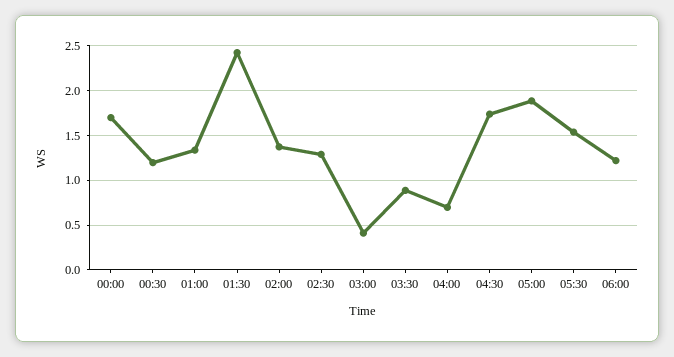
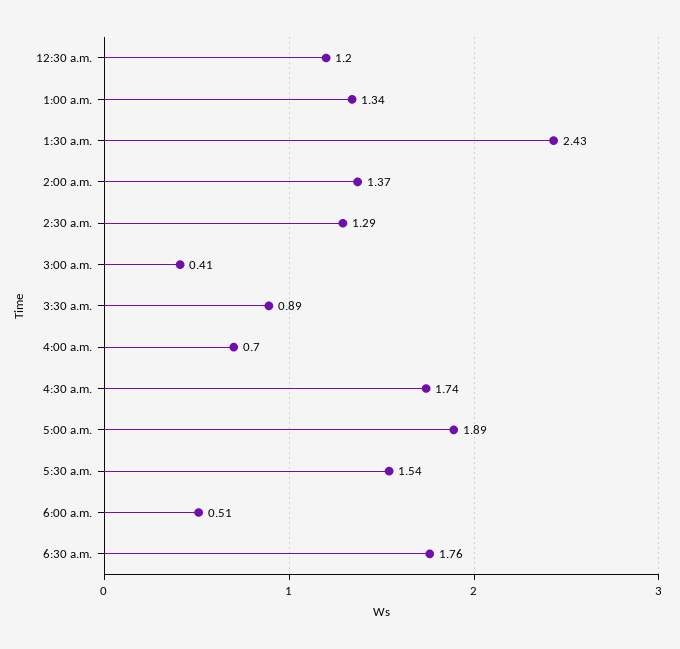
00:00: 1.7 -> none
06:00: 1.2 -> 0.51
6:30 a.m.: none -> 1.76

